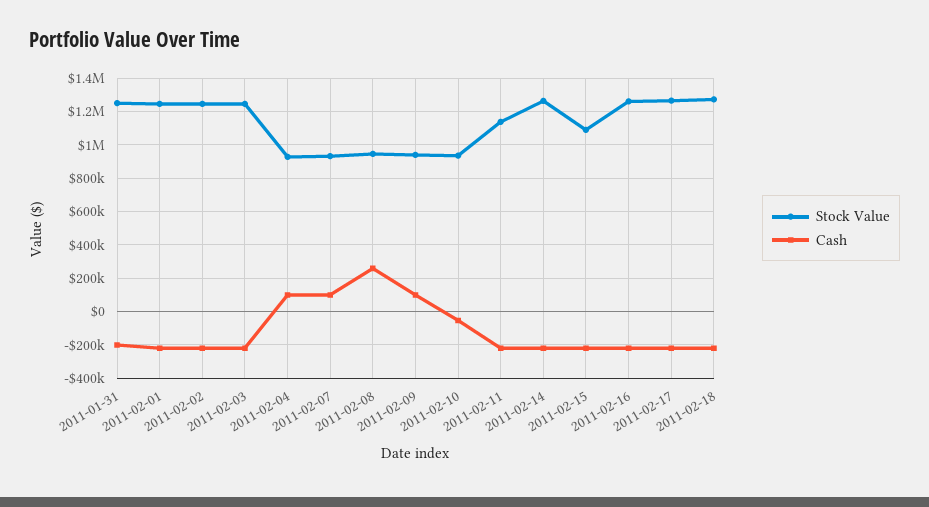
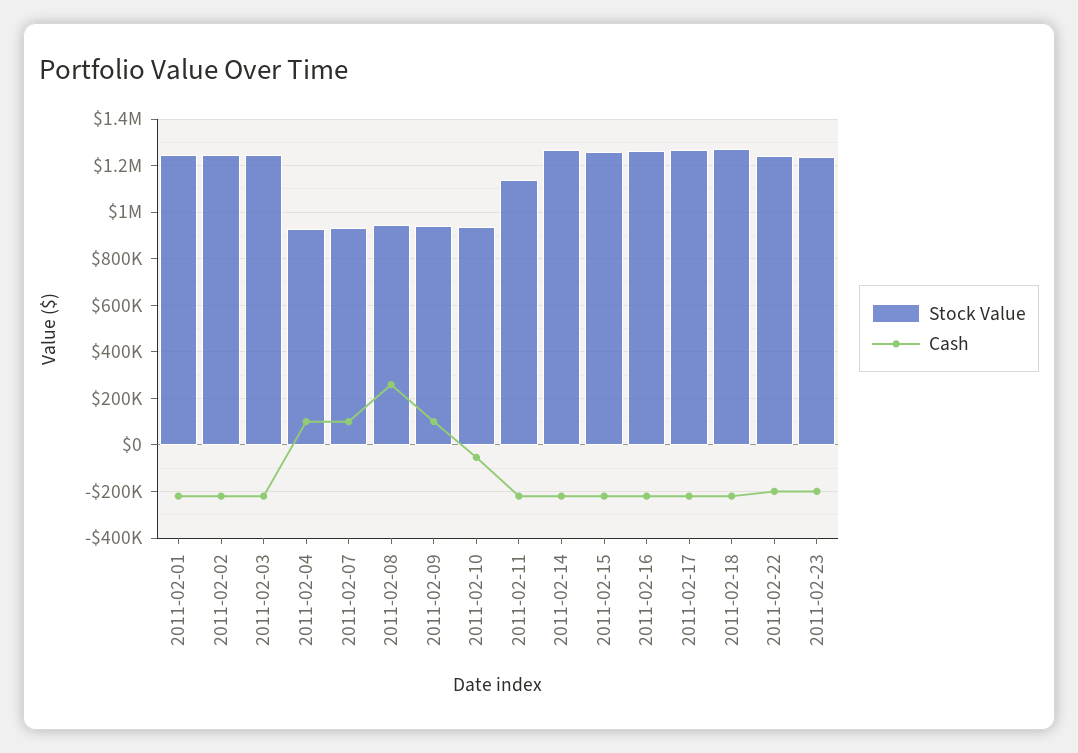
Stock Value, 2011-01-31: 1250000 -> none
Cash, 2011-01-31: -200000 -> none
Stock Value, 2011-02-15: 1100000 -> 1250000
Stock Value, 2011-02-22: none -> 1250000
Cash, 2011-02-22: none -> -200000
Stock Value, 2011-02-23: none -> 1250000
Cash, 2011-02-23: none -> -200000

